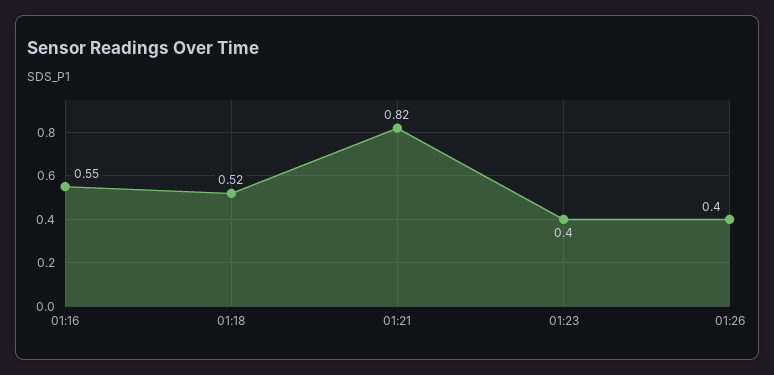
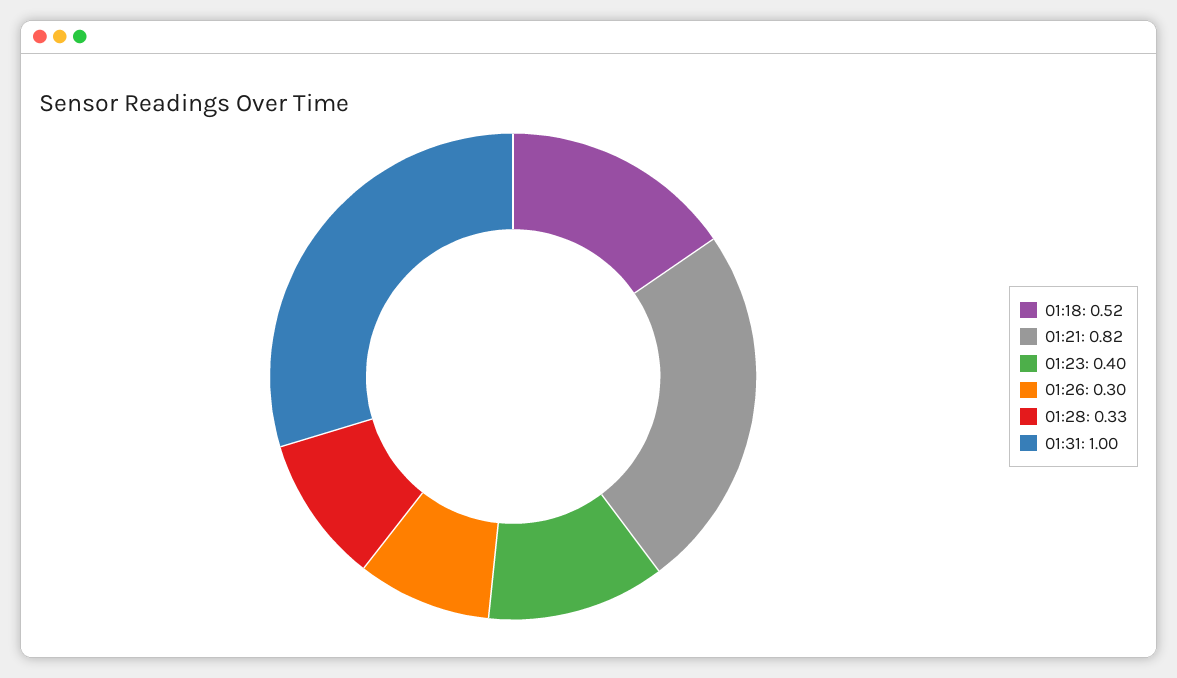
01:16: 0.55 -> none
01:26: 0.4 -> 0.3
01:28: none -> 0.33
01:31: none -> 1

